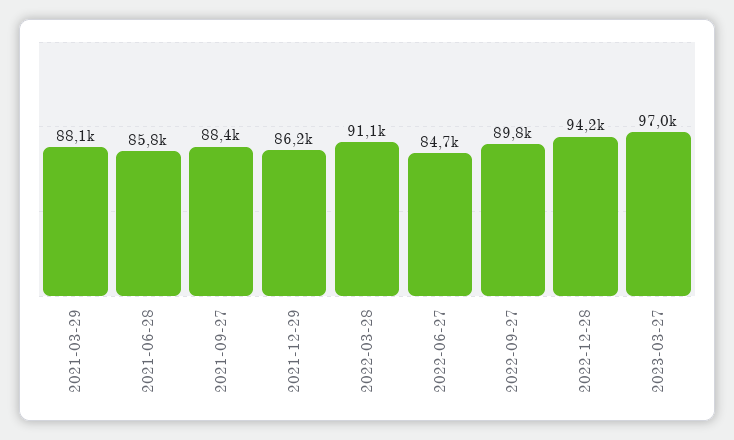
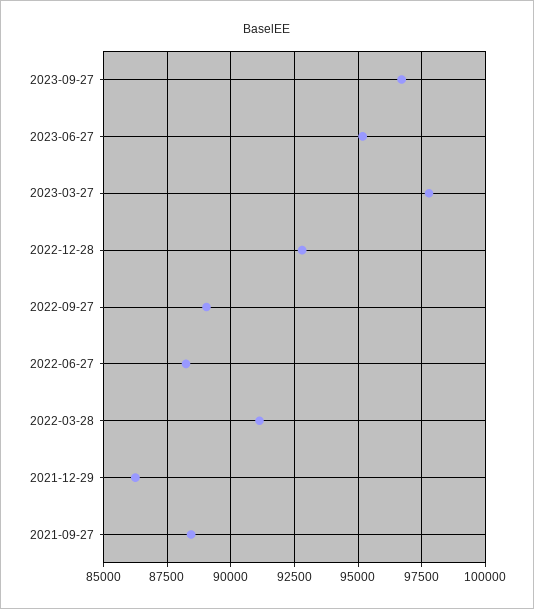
2021-03-29: 88100 -> none
2021-06-28: 85800 -> none
2022-06-27: 84700 -> 88250
2022-09-27: 89800 -> 89000
2022-12-28: 94200 -> 92750
2023-03-27: 97000 -> 97750
2023-09-27: none -> 96750
2023-06-27: none -> 95250

